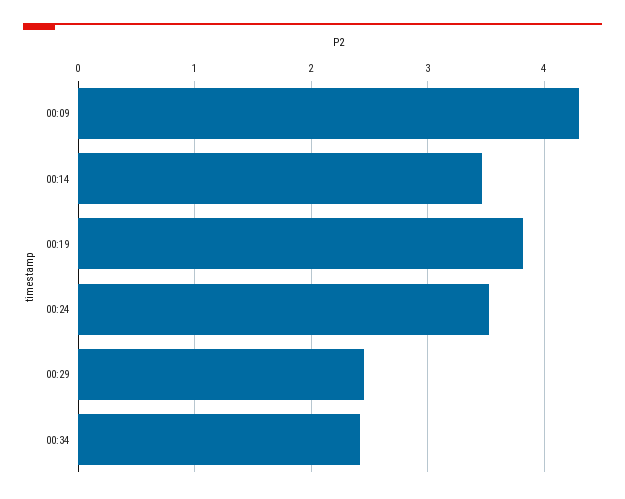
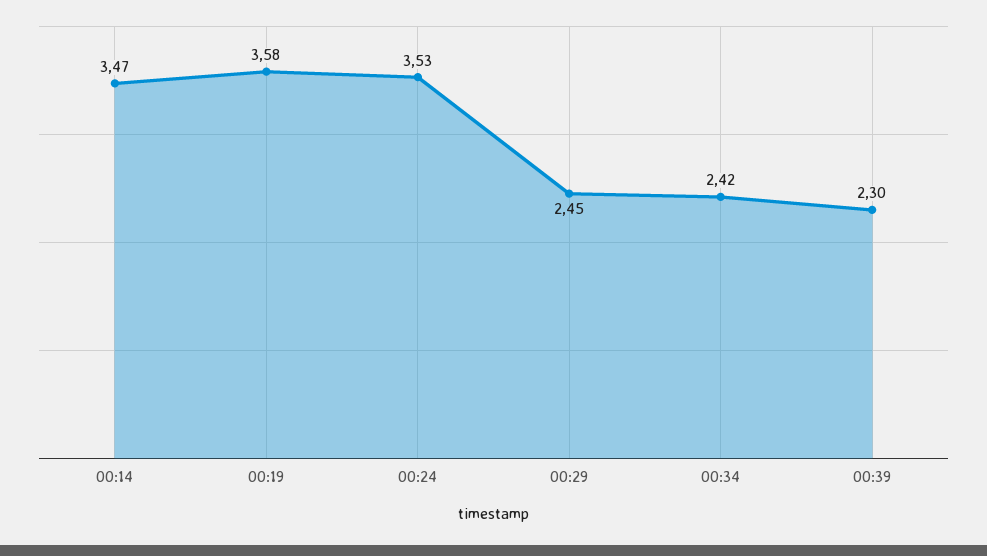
00:09: 4.3 -> none
00:19: 3.8 -> 3.58
00:39: none -> 2.3

